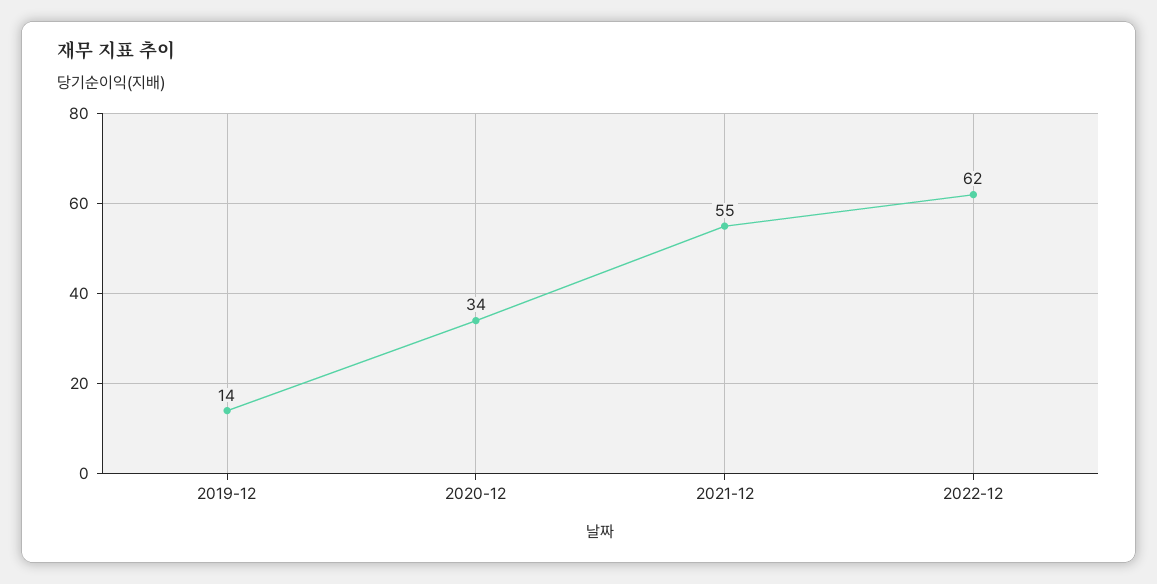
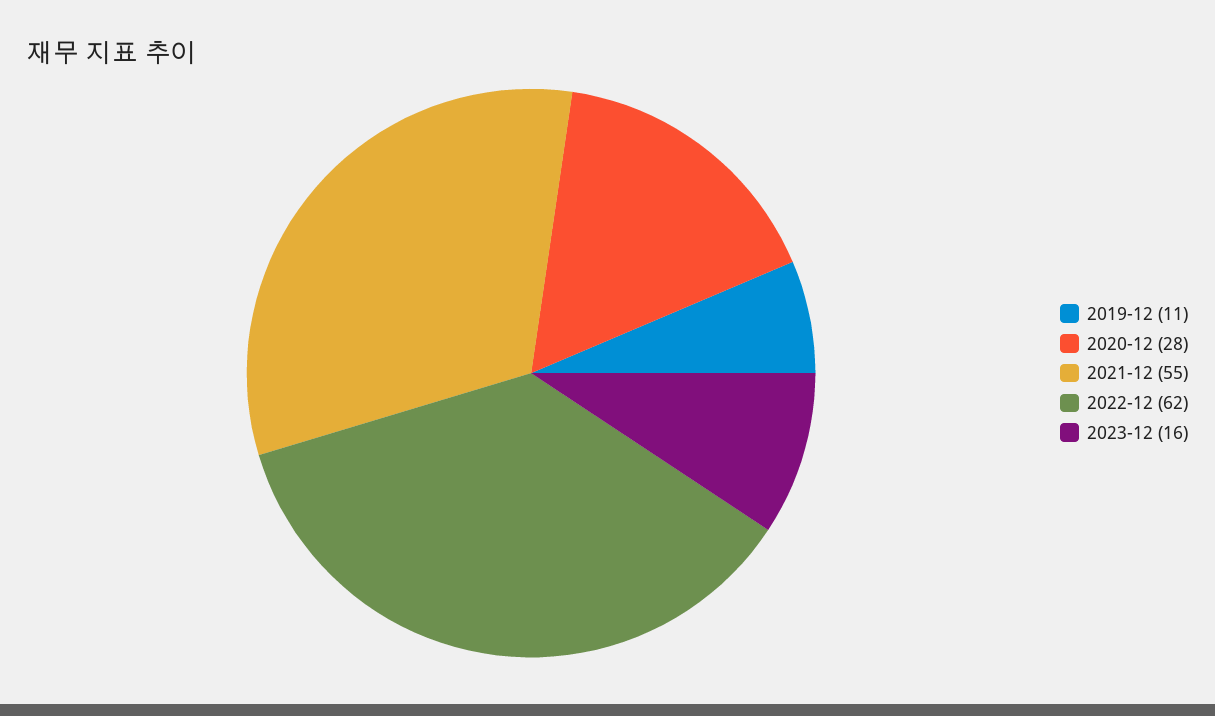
2019-12: 14 -> 11
2020-12: 34 -> 28
2023-12: none -> 16

